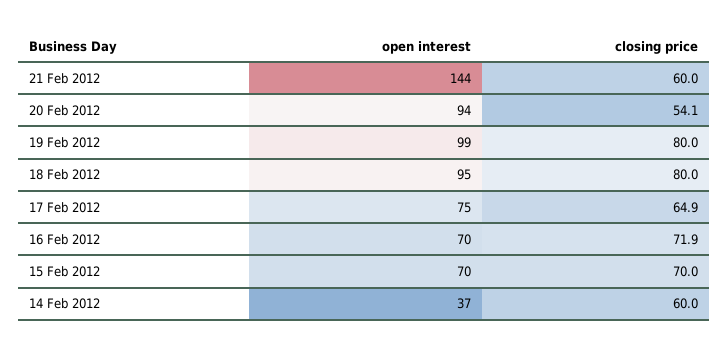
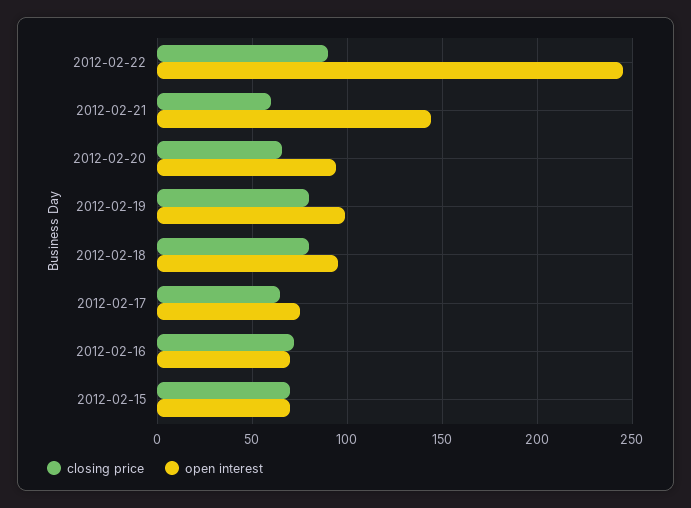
closing price, 20 Feb 2012: 54.1 -> 65
open interest, 14 Feb 2012: 37 -> none
closing price, 14 Feb 2012: 60 -> none
closing price, 2012-02-22: none -> 90
open interest, 2012-02-22: none -> 245

